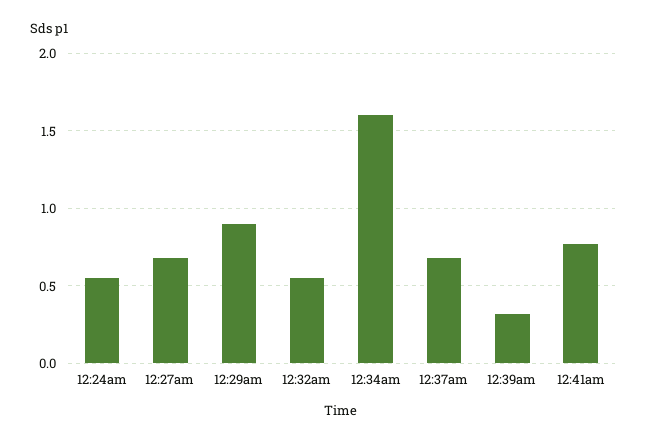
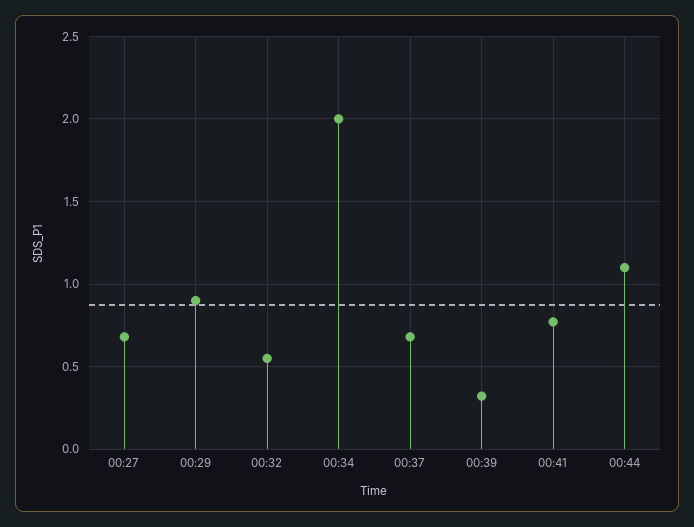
12:24am: 0.55 -> none
12:34am: 1.6 -> 2
00:44: none -> 1.1

